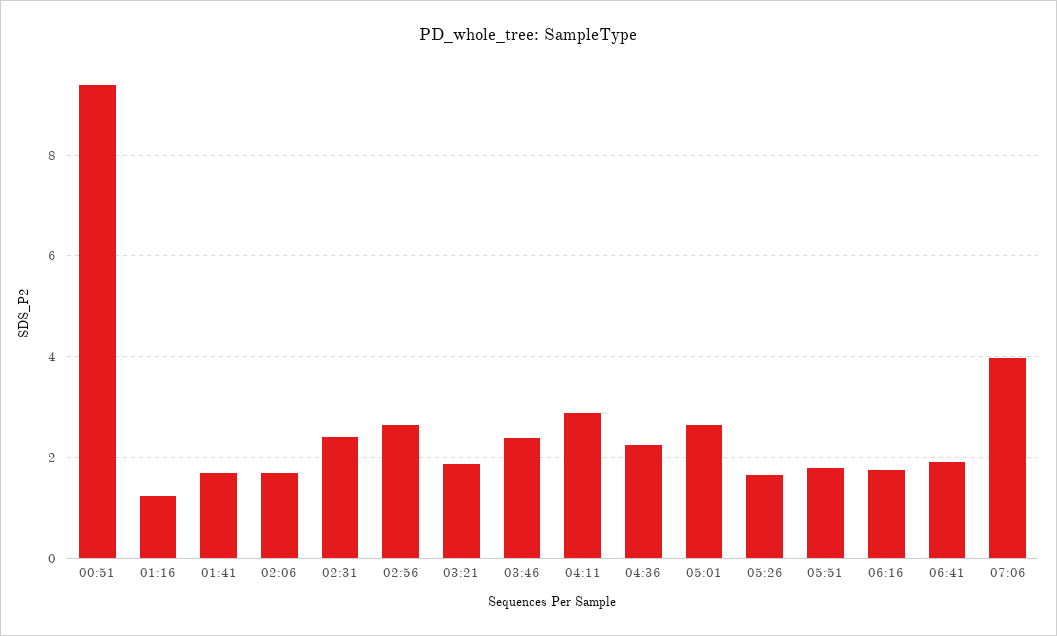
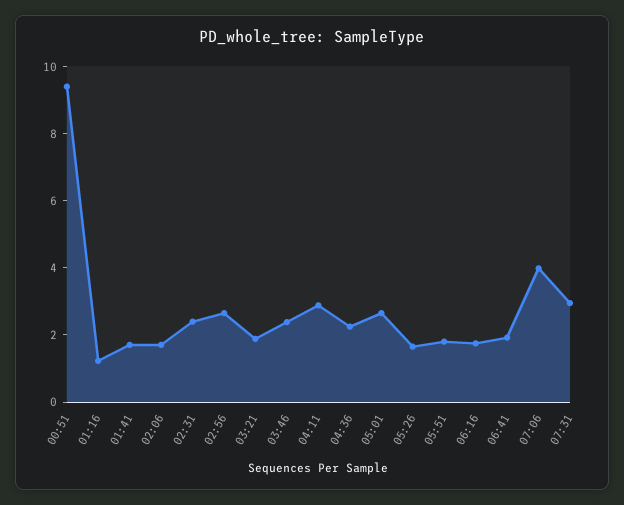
07:31: none -> 3

